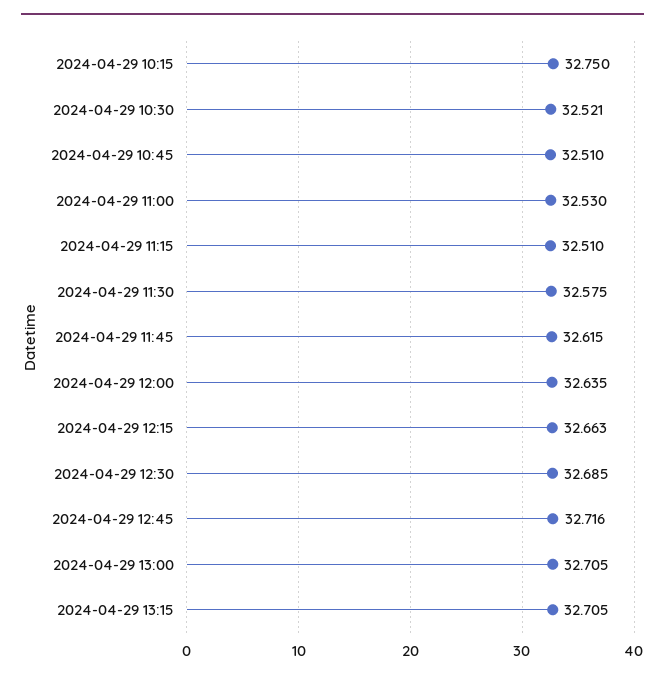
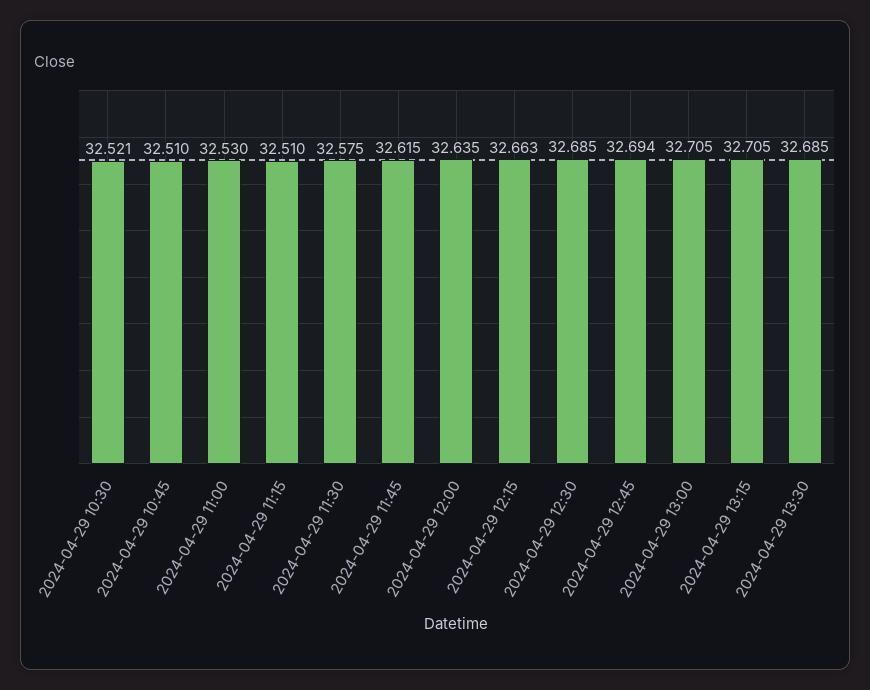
2024-04-29 10:15: 32.75 -> none
2024-04-29 12:45: 32.716 -> 32.694
2024-04-29 13:30: none -> 32.685

